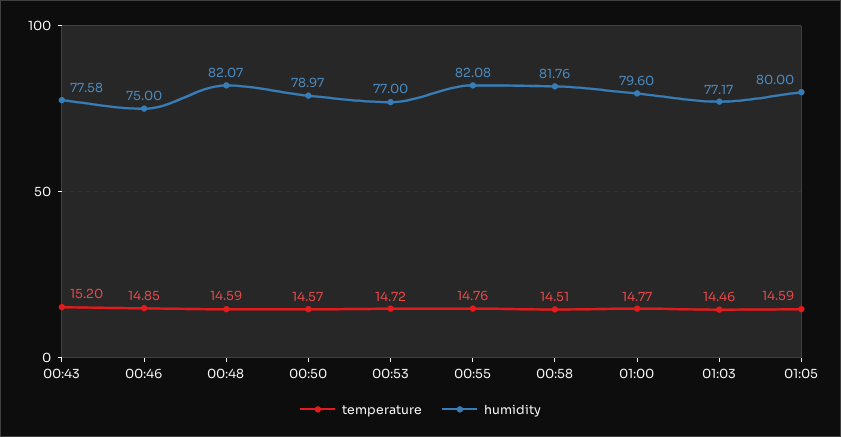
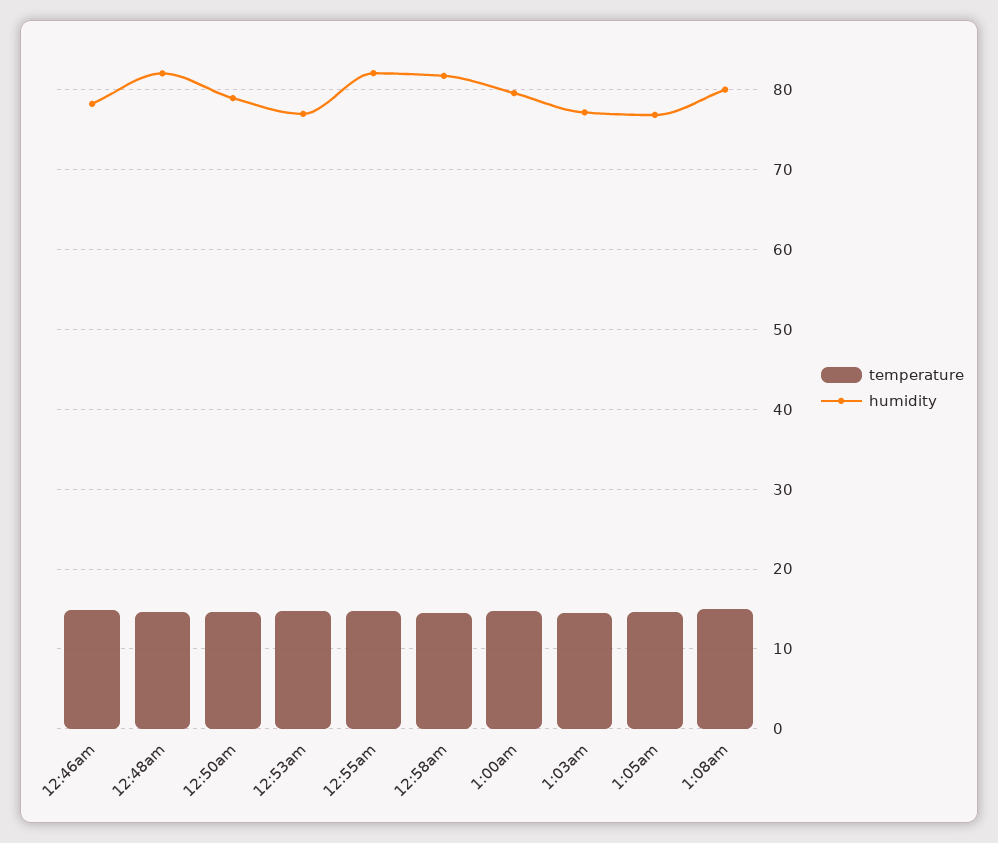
temperature, 00:43: 15.2 -> none
humidity, 00:43: 77.58 -> none
humidity, 00:46: 75 -> 78
humidity, 01:05: 80 -> 77
temperature, 1:08am: none -> 15
humidity, 1:08am: none -> 80

